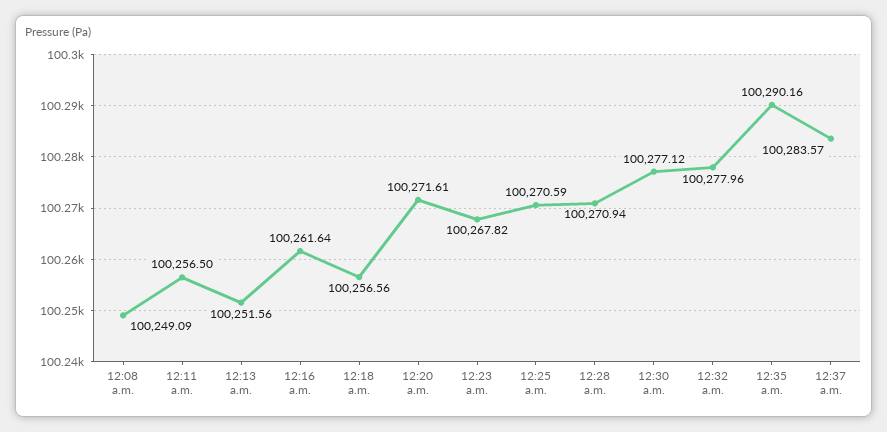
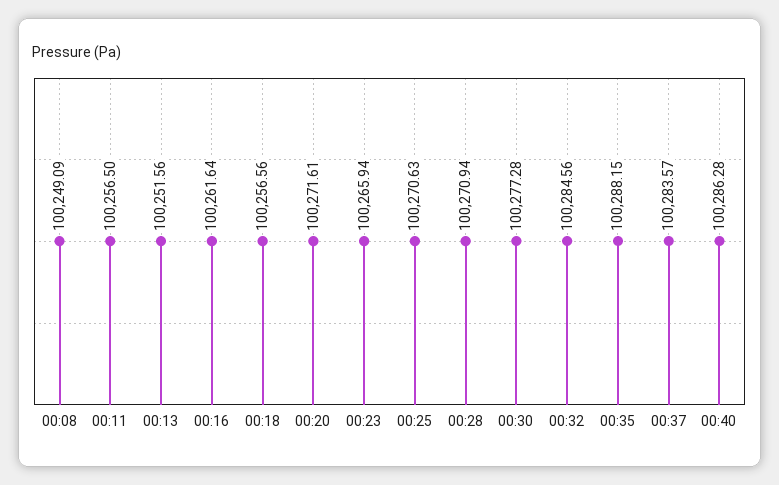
12:23 a.m.: 100267.82 -> 100265.94
12:25 a.m.: 100270.59 -> 100270.63
12:30 a.m.: 100277.12 -> 100277.28
12:32 a.m.: 100277.96 -> 100284.56
12:35 a.m.: 100290.16 -> 100288.15
00:40: none -> 100286.28

